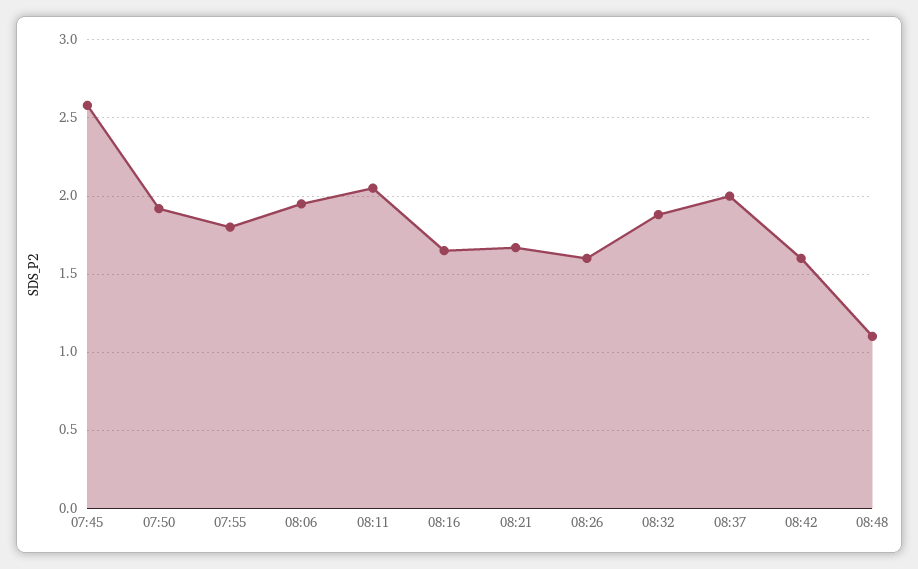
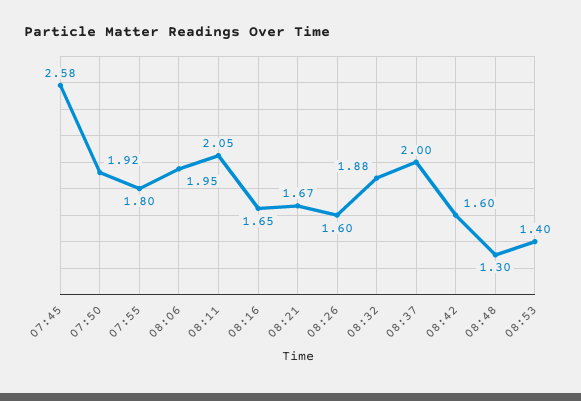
08:48: 1.1 -> 1.3
08:53: none -> 1.4

